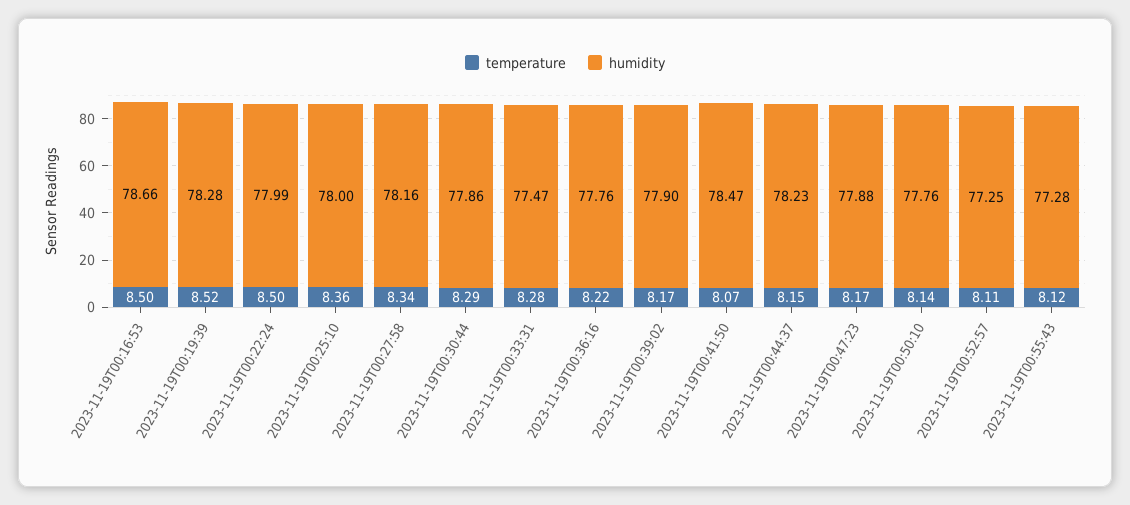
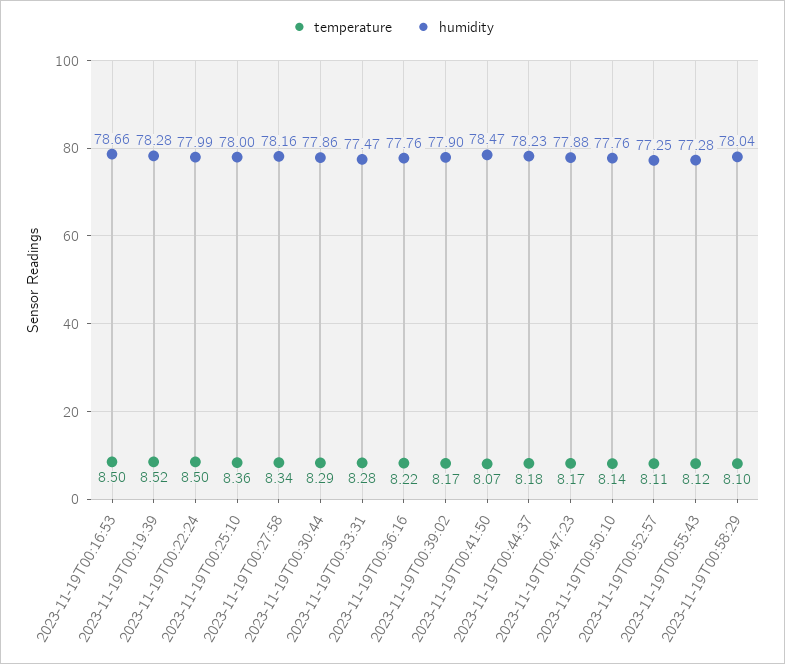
temperature, 2023-11-19T00:44:37: 8.15 -> 8.18
temperature, 2023-11-19T00:58:29: none -> 8.1
humidity, 2023-11-19T00:58:29: none -> 78.04

